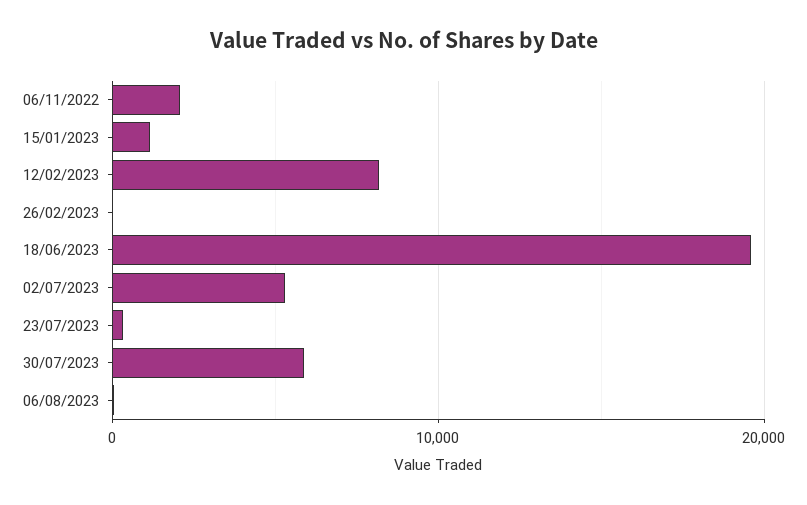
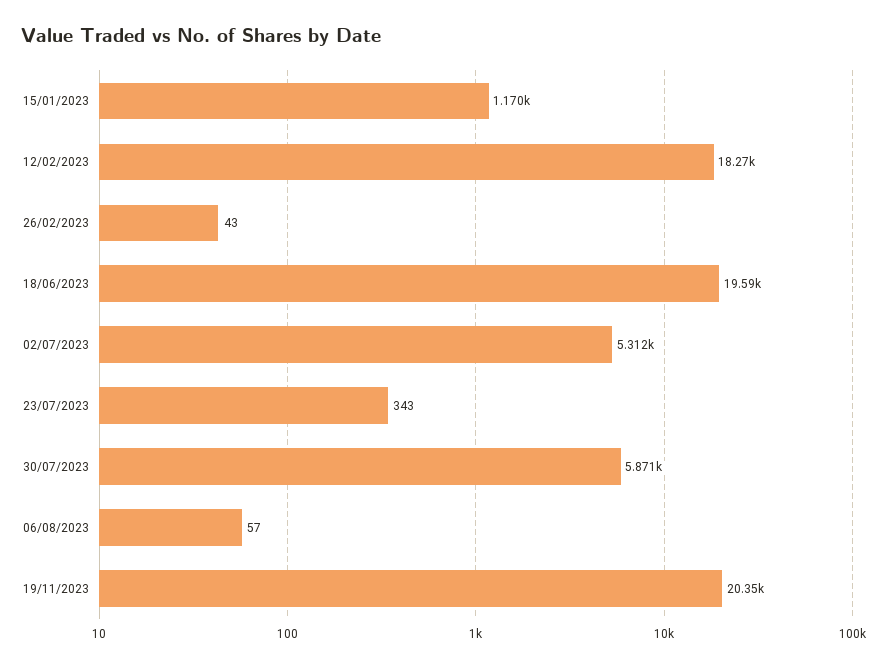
06/11/2022: 2000 -> none
12/02/2023: 8000 -> 18270
19/11/2023: none -> 20350

